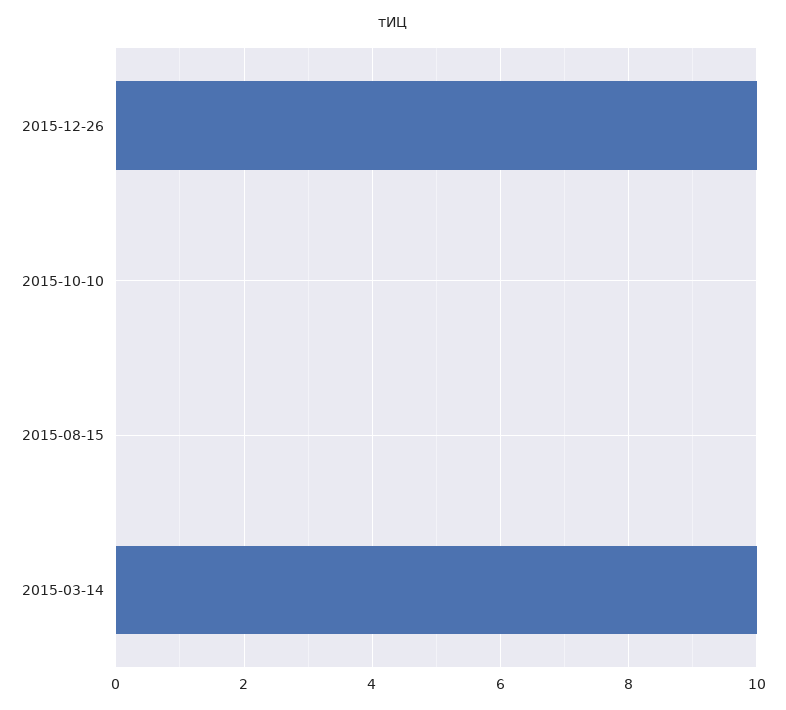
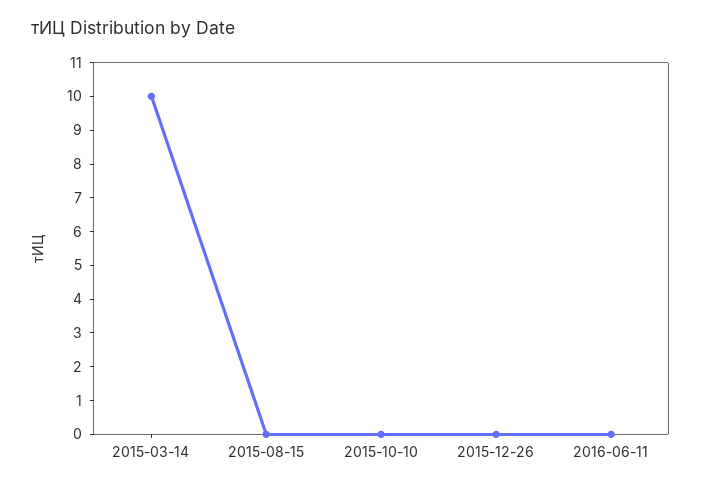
2015-12-26: 10 -> 0
2016-06-11: none -> 0

